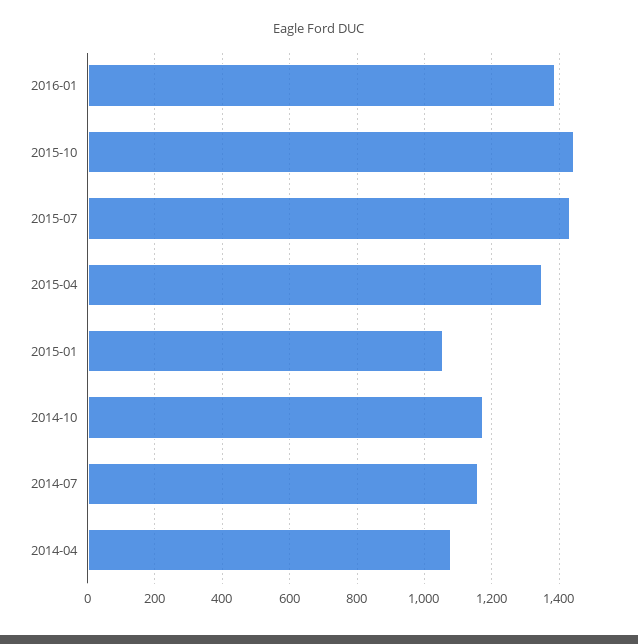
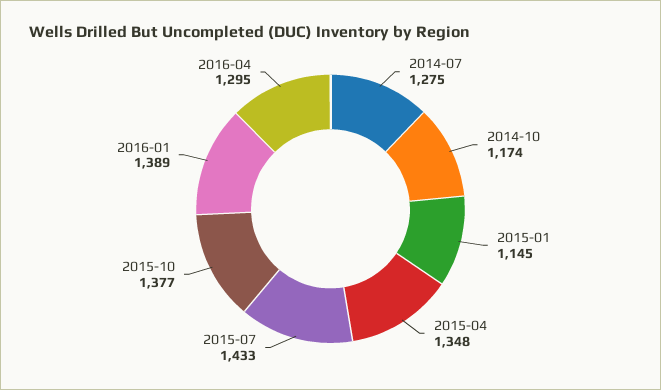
2015-10: 1440 -> 1377
2015-01: 1060 -> 1145
2014-07: 1160 -> 1275
2014-04: 1080 -> none
2016-04: none -> 1295

